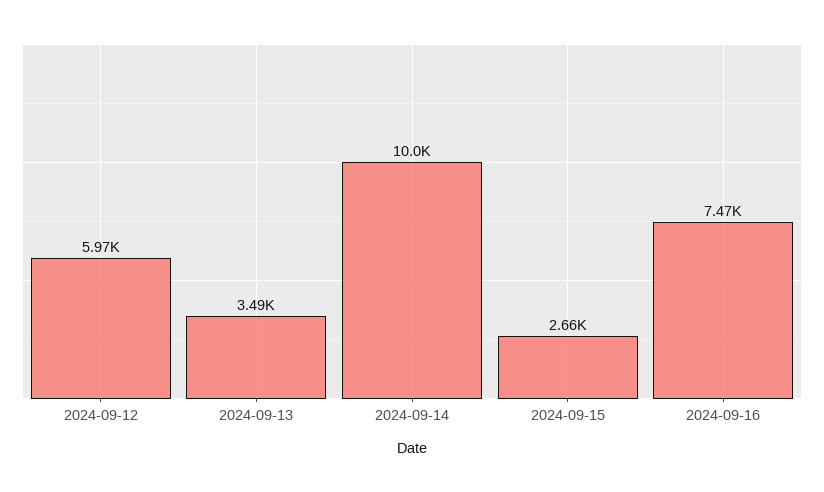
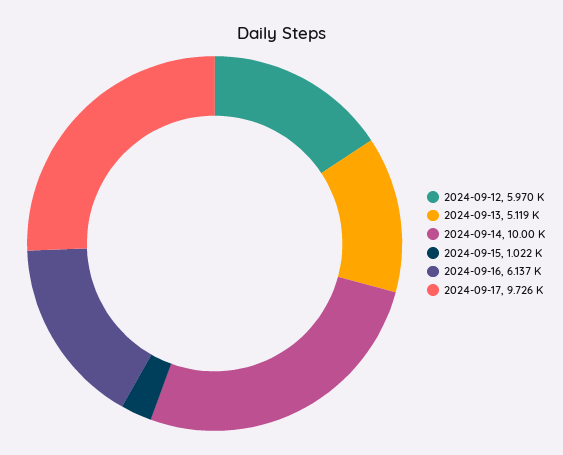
2024-09-13: 3490 -> 5119
2024-09-15: 2660 -> 1022
2024-09-16: 7470 -> 6137
2024-09-17: none -> 9726

